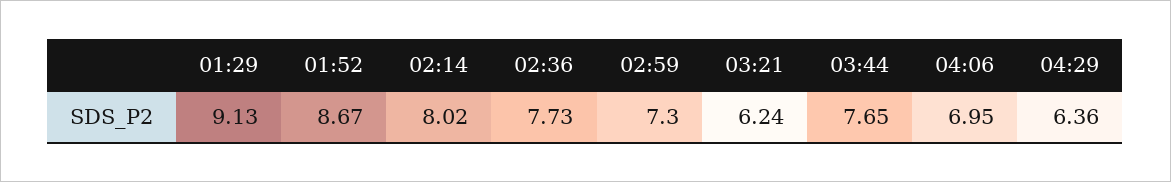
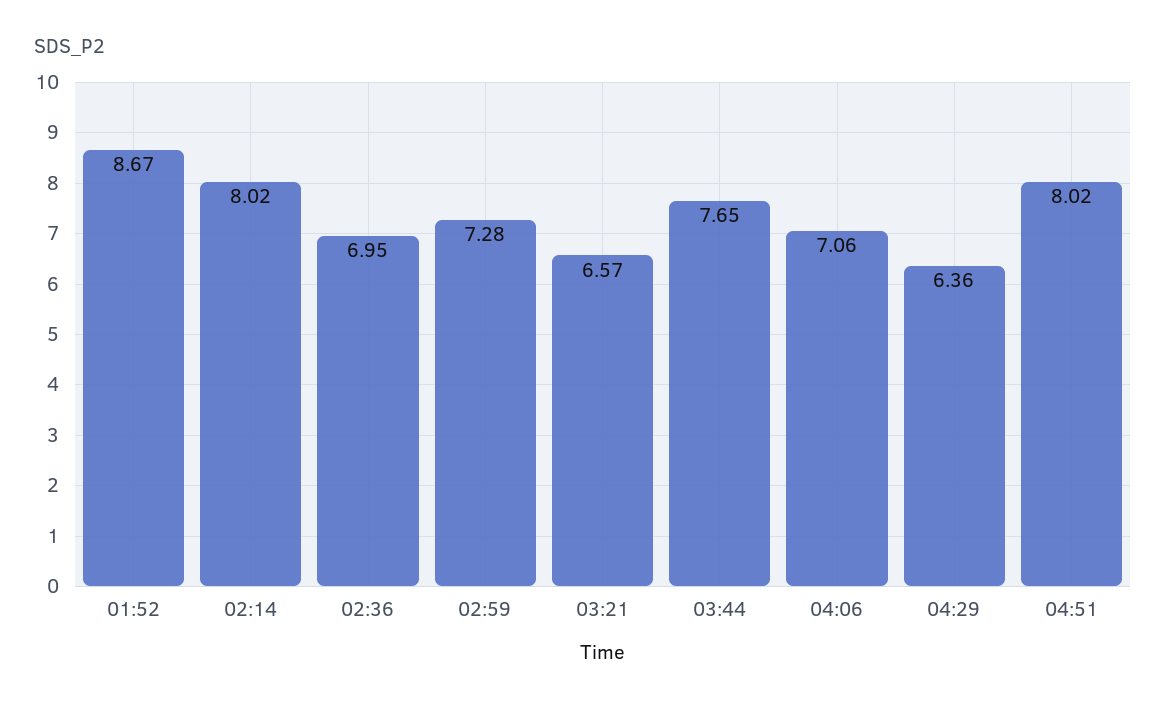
01:29: 9.13 -> none
02:36: 7.73 -> 6.95
02:59: 7.3 -> 7.28
03:21: 6.24 -> 6.57
04:06: 6.95 -> 7.06
04:51: none -> 8.02

